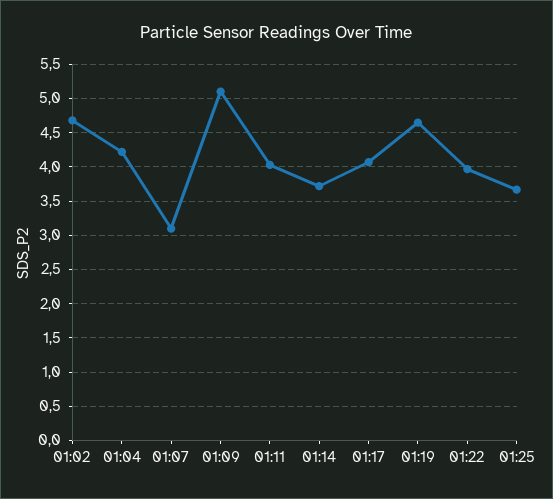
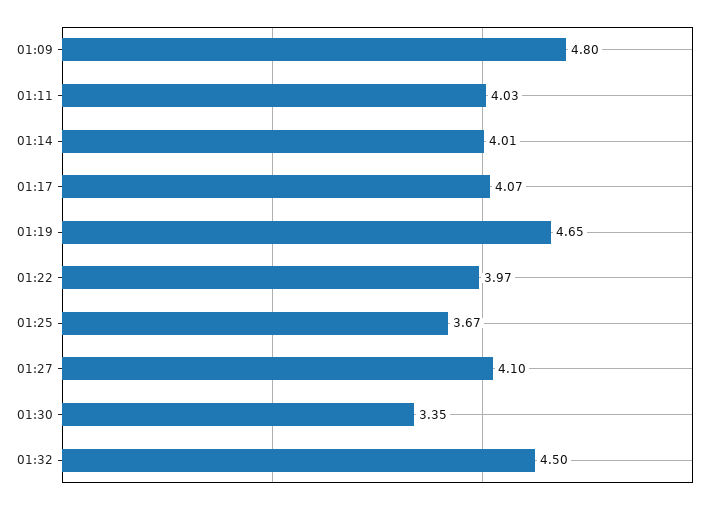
01:02: 4.7 -> none
01:04: 4.2 -> none
01:07: 3.1 -> none
01:09: 5.1 -> 4.8
01:14: 3.7 -> 4.01
01:27: none -> 4.1
01:30: none -> 3.35
01:32: none -> 4.5

